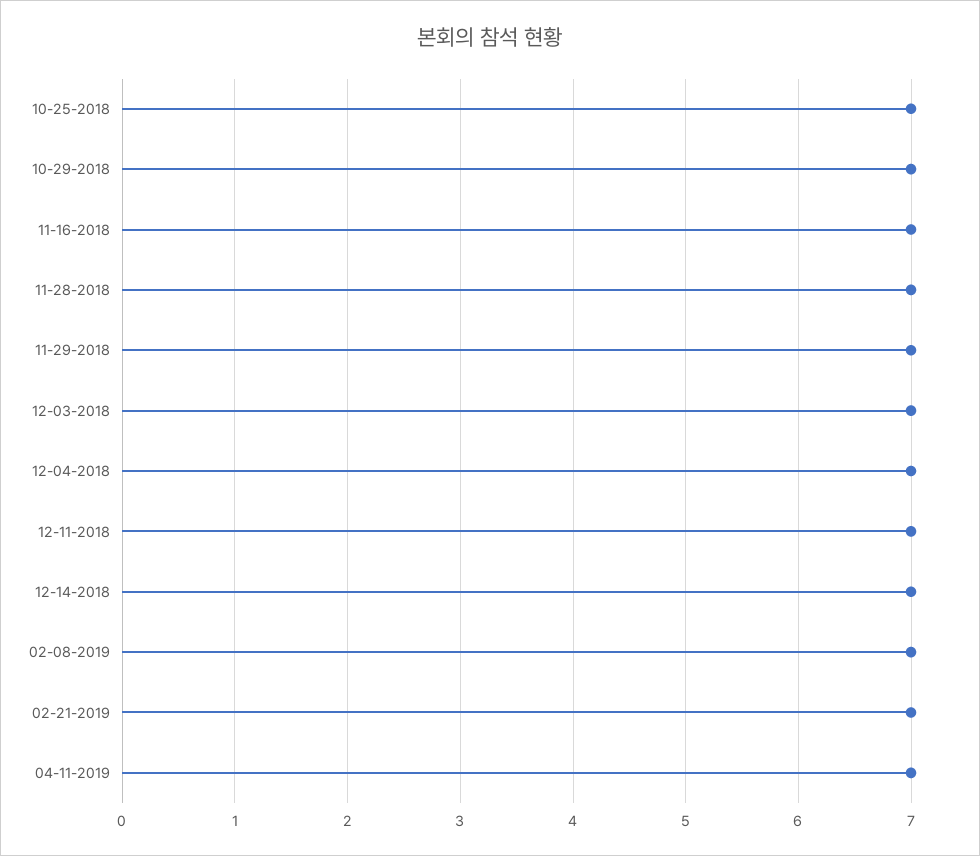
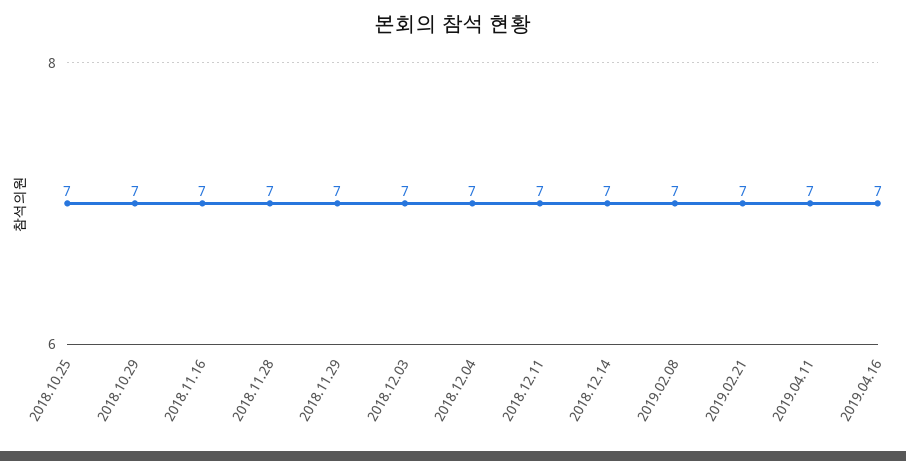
2019.04.16: none -> 7

